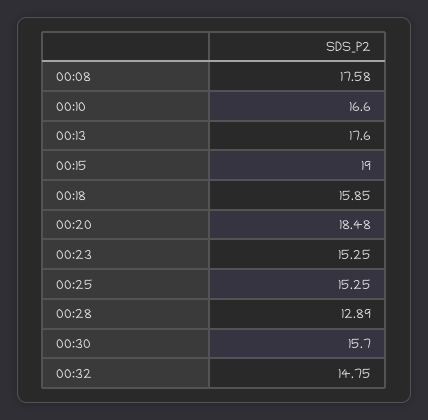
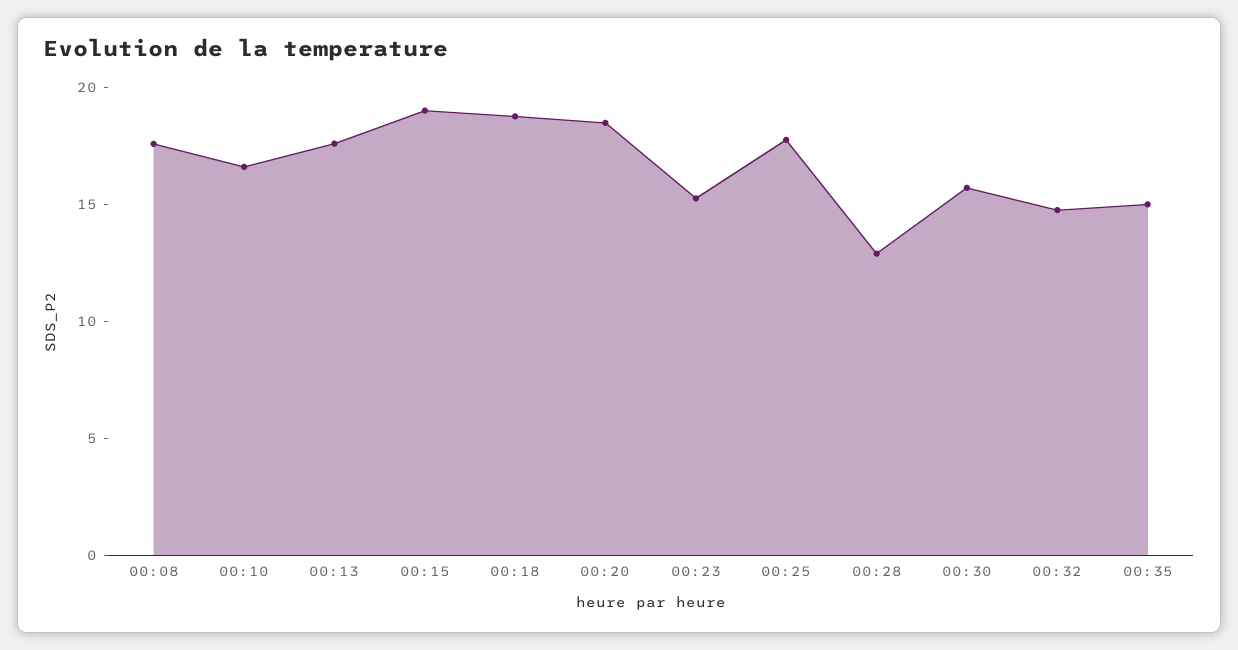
00:18: 15.85 -> 19
00:25: 15.25 -> 18
00:35: none -> 15

